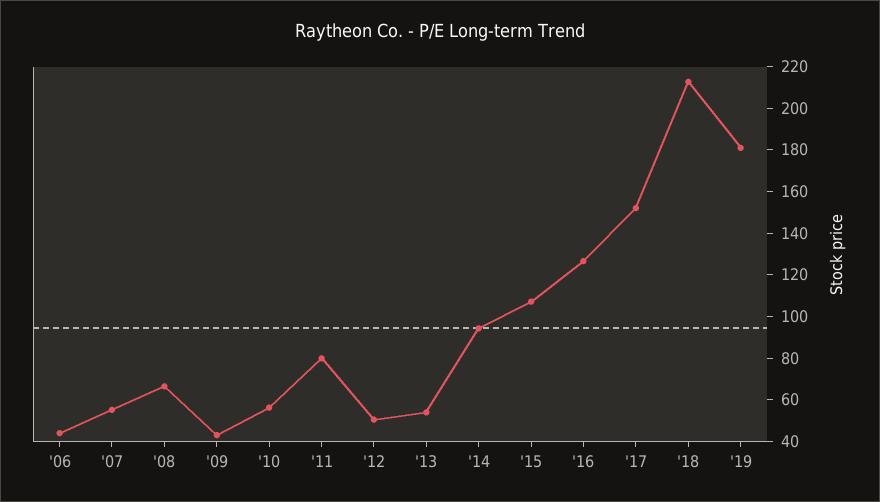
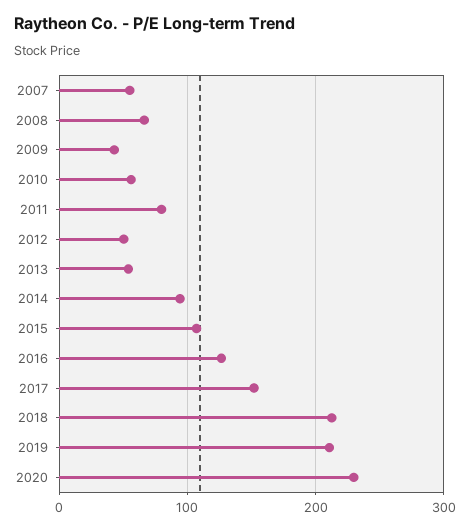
'06: 45 -> none
'19: 180 -> 210
2020: none -> 230

